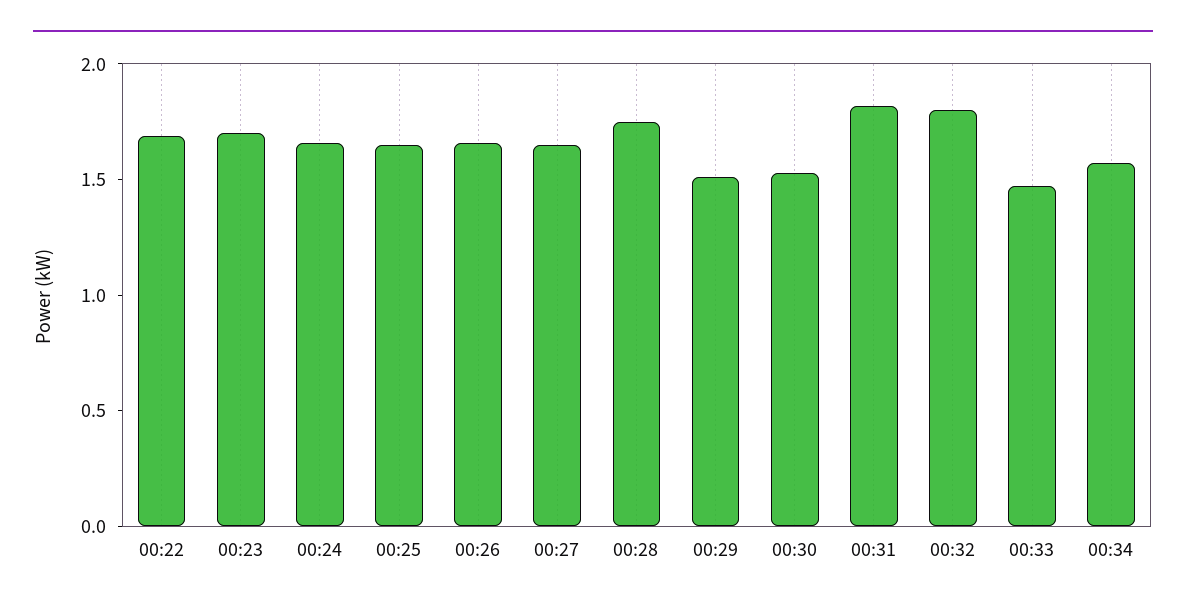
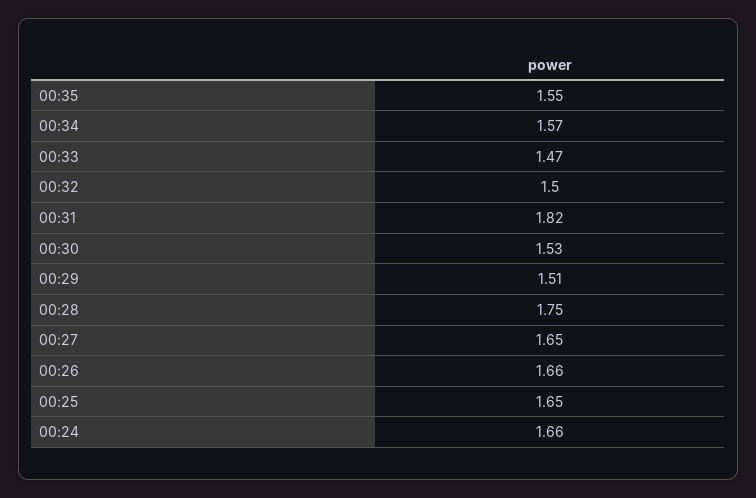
00:22: 1.7 -> none
00:23: 1.7 -> none
00:32: 1.8 -> 1.5
00:35: none -> 1.55

